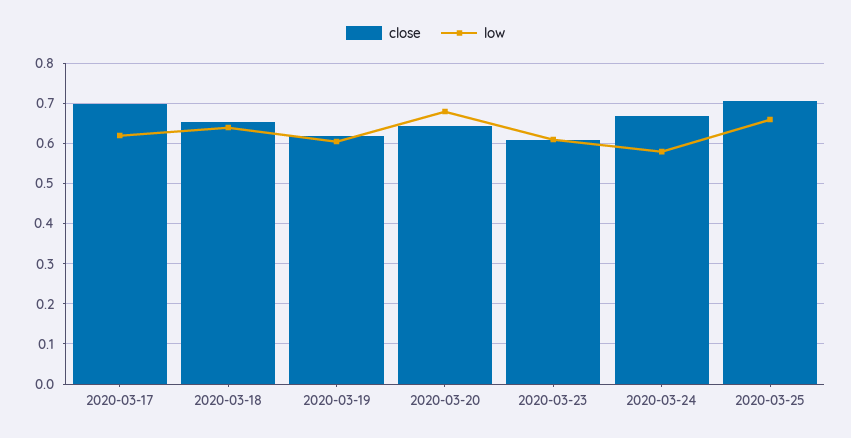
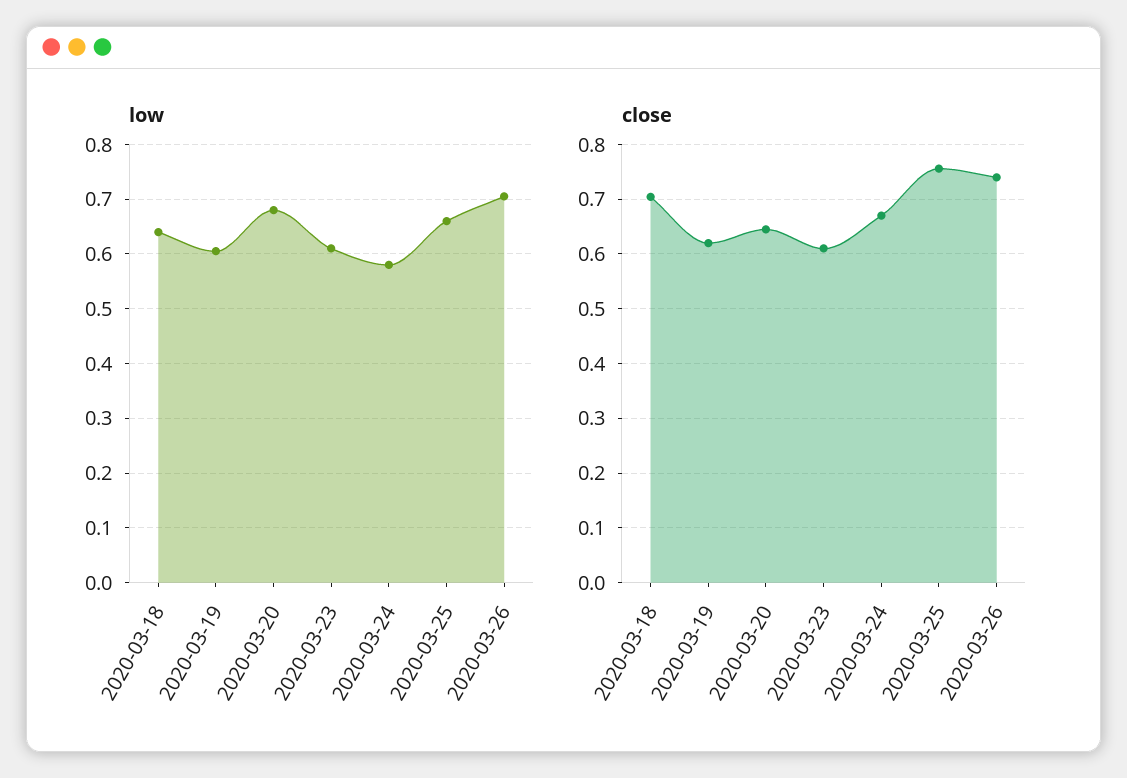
close, 2020-03-17: 0.7 -> none
low, 2020-03-17: 0.62 -> none
close, 2020-03-18: 0.66 -> 0.7
close, 2020-03-25: 0.7 -> 0.76
low, 2020-03-26: none -> 0.7
close, 2020-03-26: none -> 0.74

